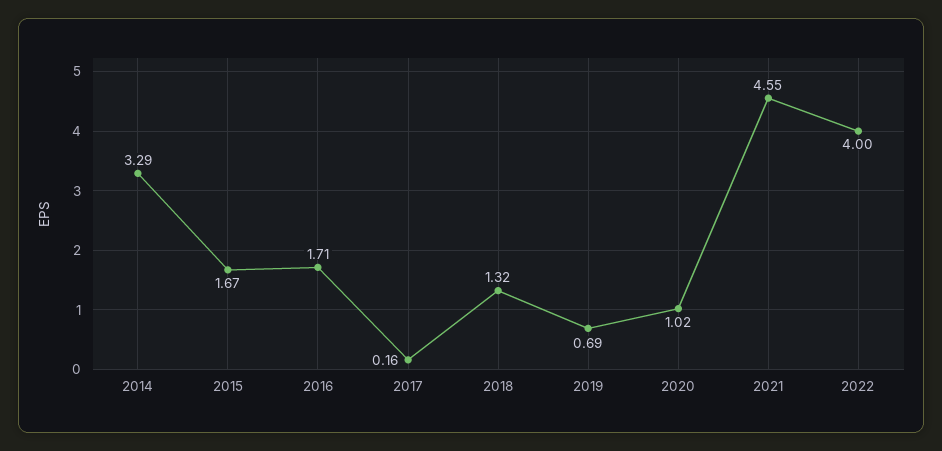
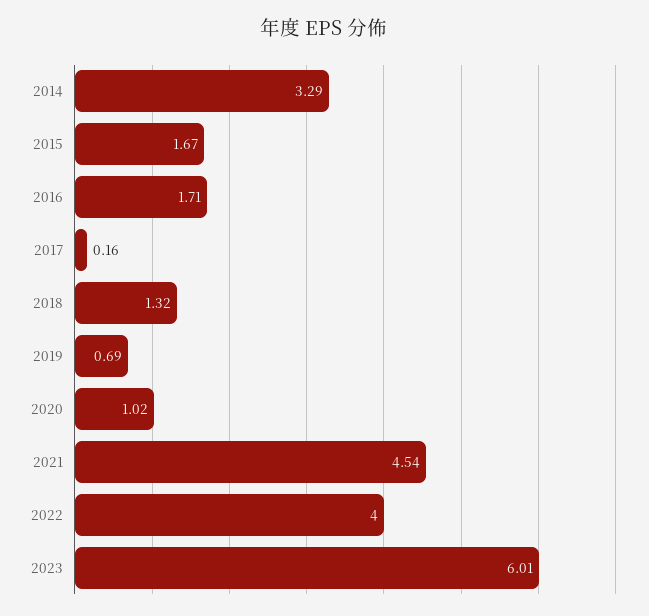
2021: 4.55 -> 4.54
2023: none -> 6.01

